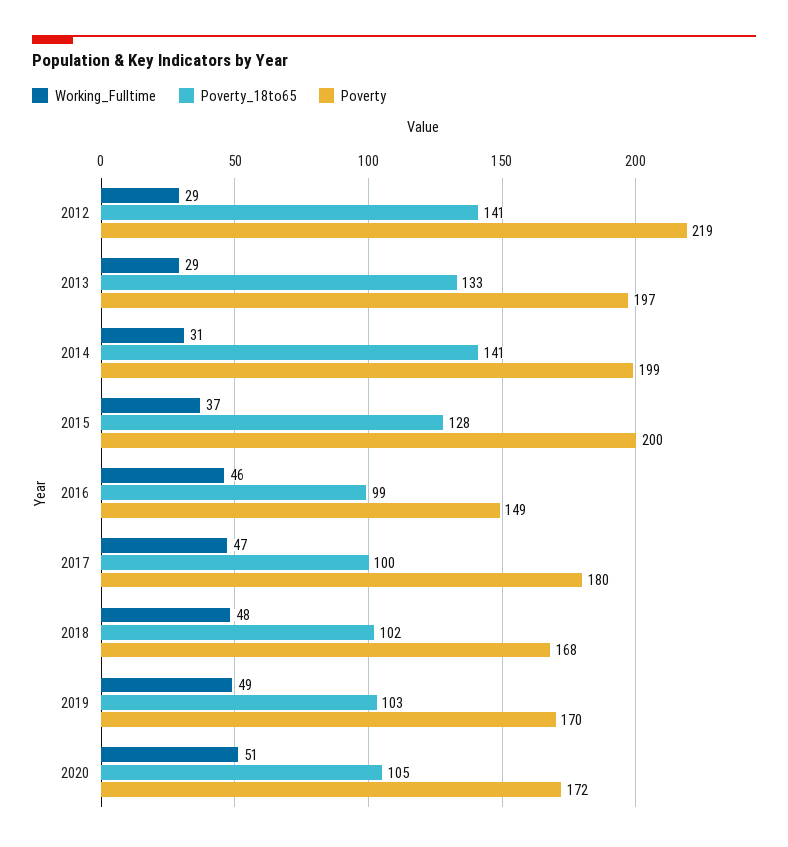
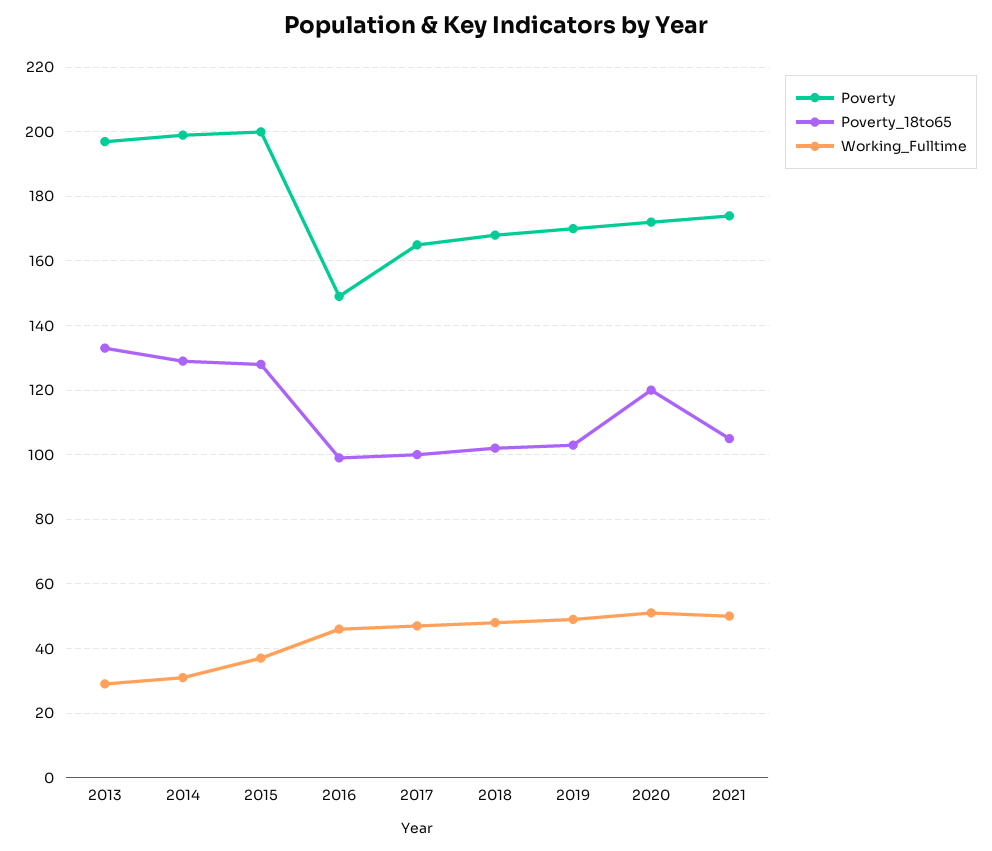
Working_Fulltime, 2012: 29 -> none
Poverty_18to65, 2012: 141 -> none
Poverty, 2012: 219 -> none
Poverty_18to65, 2014: 141 -> 130
Poverty, 2017: 180 -> 165
Poverty_18to65, 2020: 105 -> 120
Poverty, 2021: none -> 175
Poverty_18to65, 2021: none -> 105
Working_Fulltime, 2021: none -> 50

